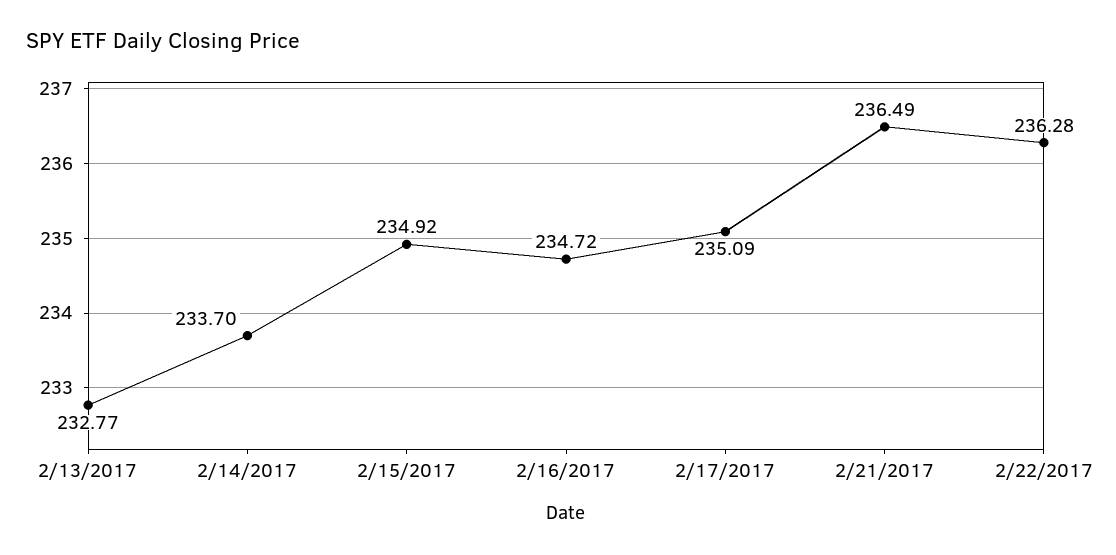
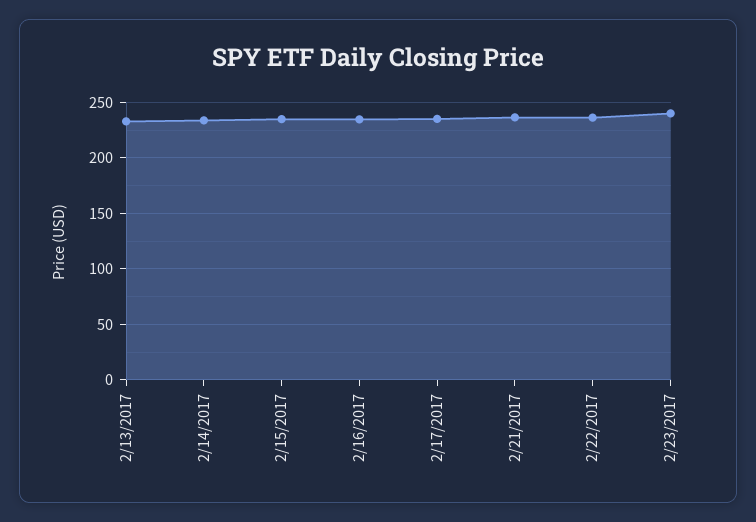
2/23/2017: none -> 240

